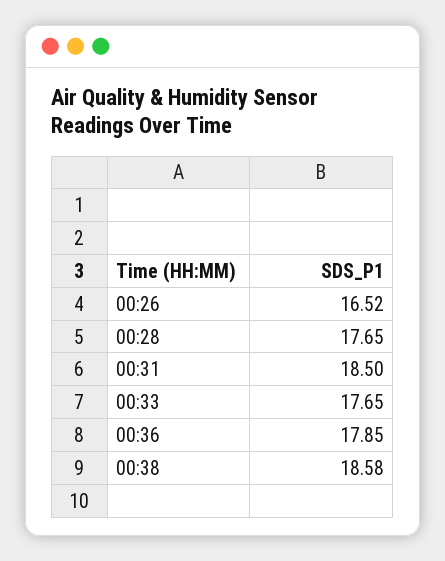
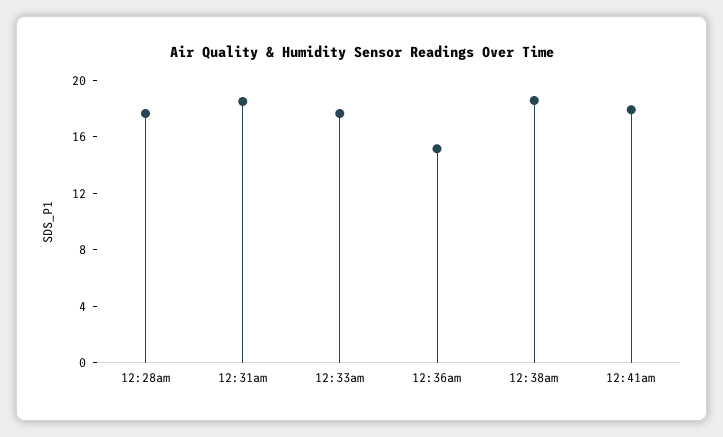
00:26: 16.52 -> none
00:36: 17.85 -> 15
12:41am: none -> 18

